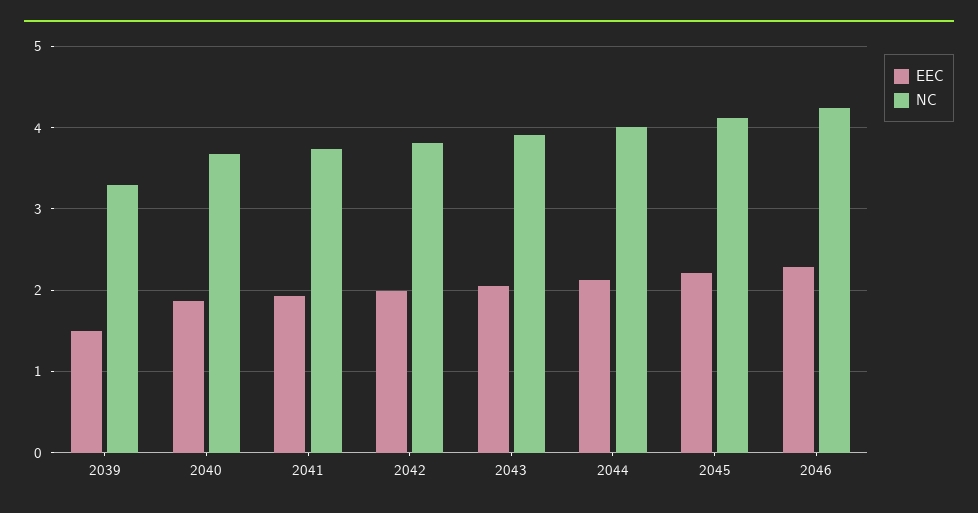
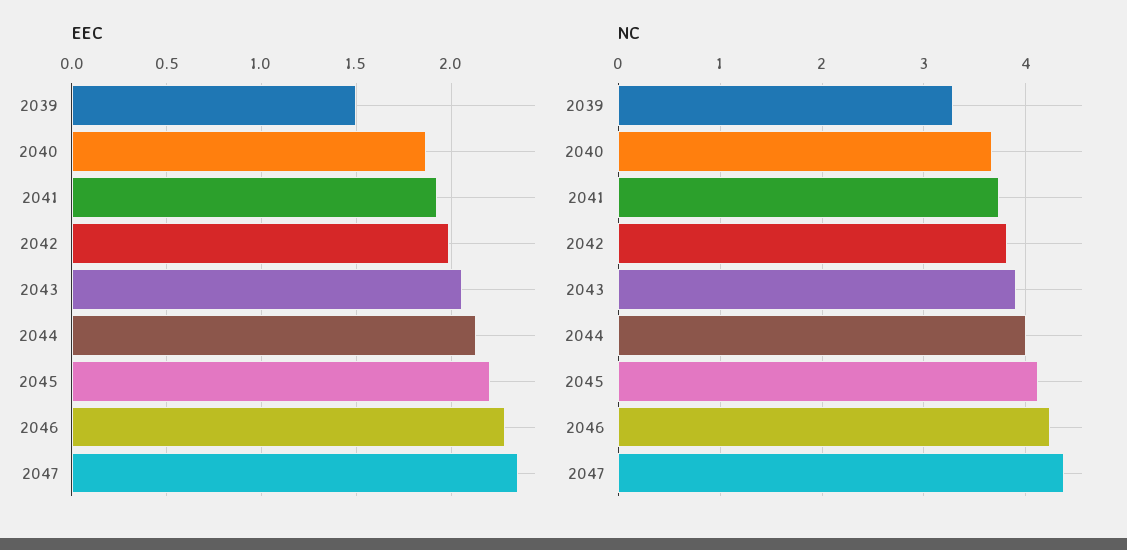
EEC, 2047: none -> 2.35
NC, 2047: none -> 4.4

